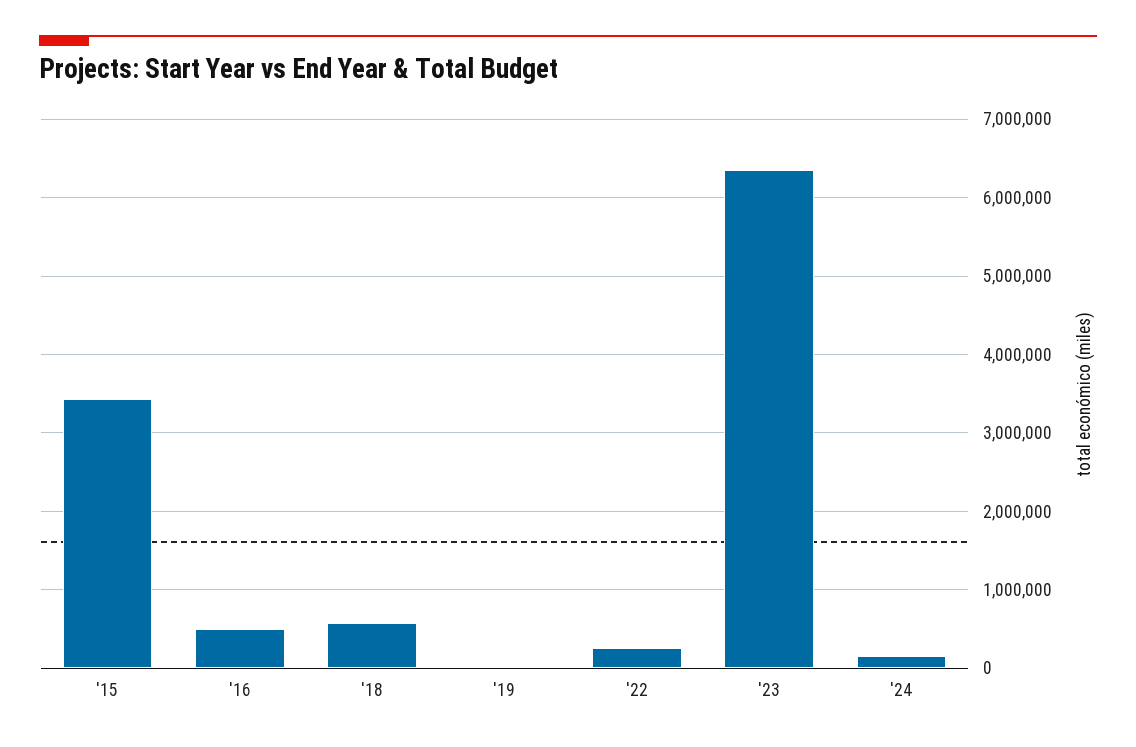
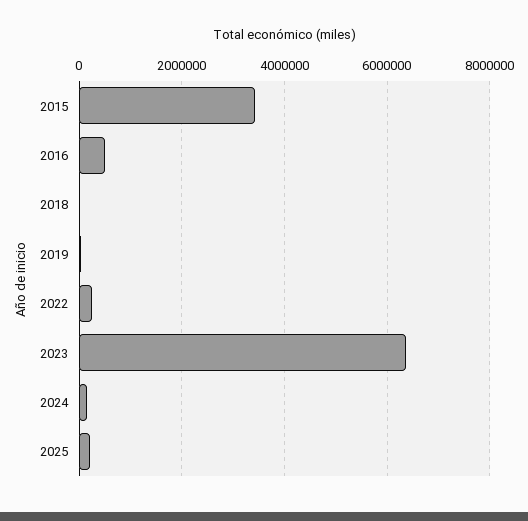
'18: 600000 -> 0
2025: none -> 200000

